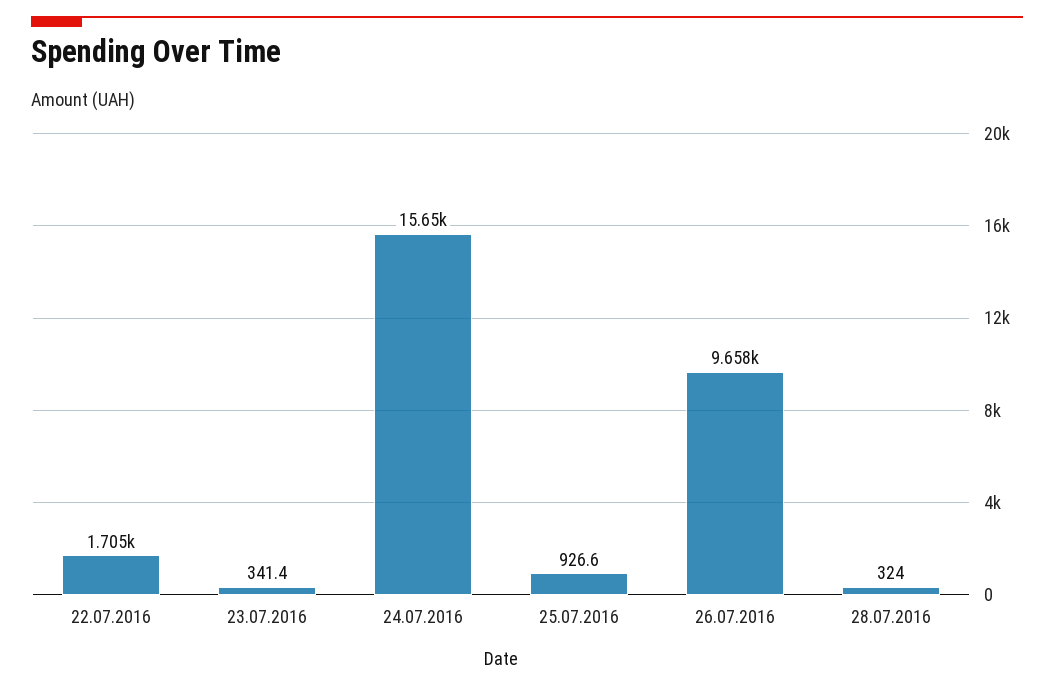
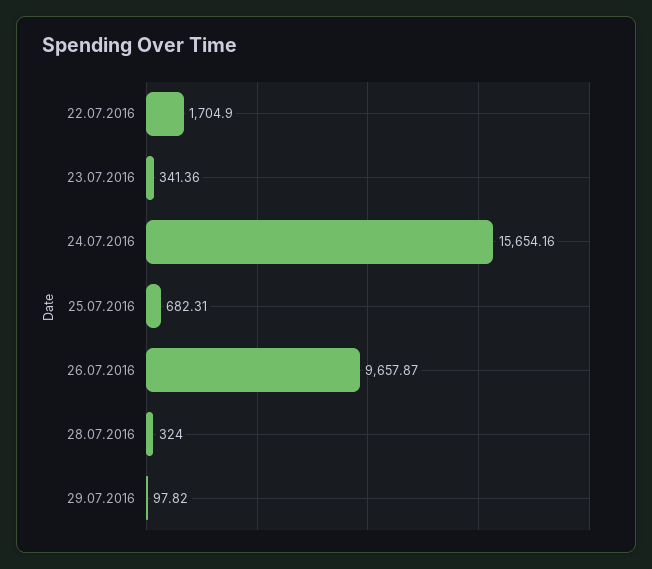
25.07.2016: 926.6 -> 682.31
29.07.2016: none -> 97.82

